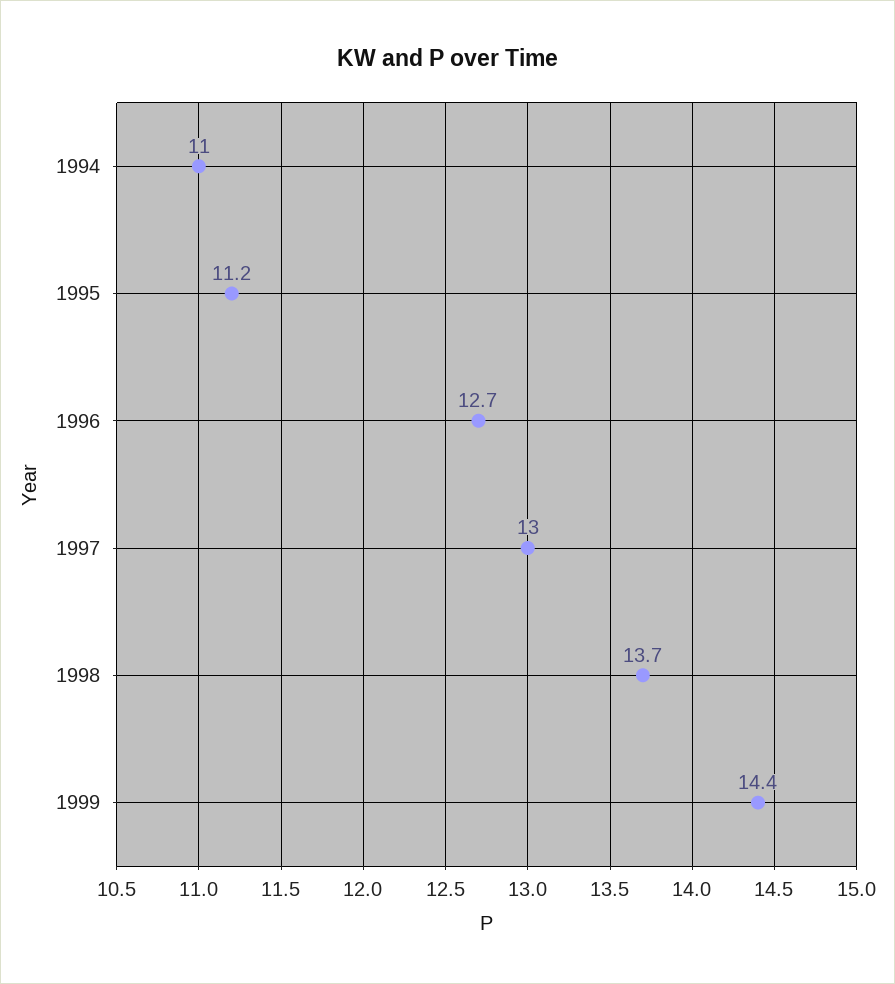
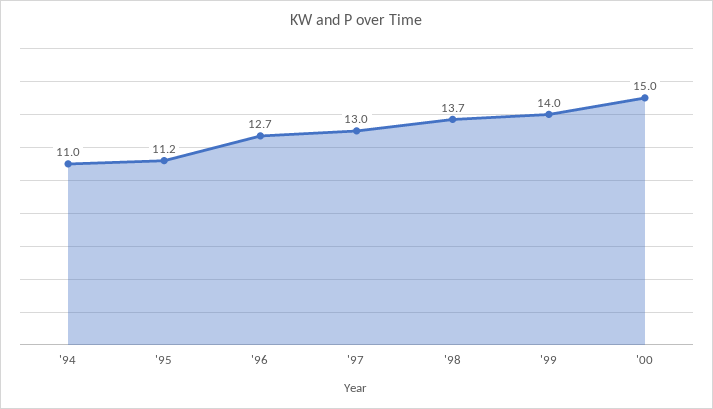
1999: 14.4 -> 14
'00: none -> 15

